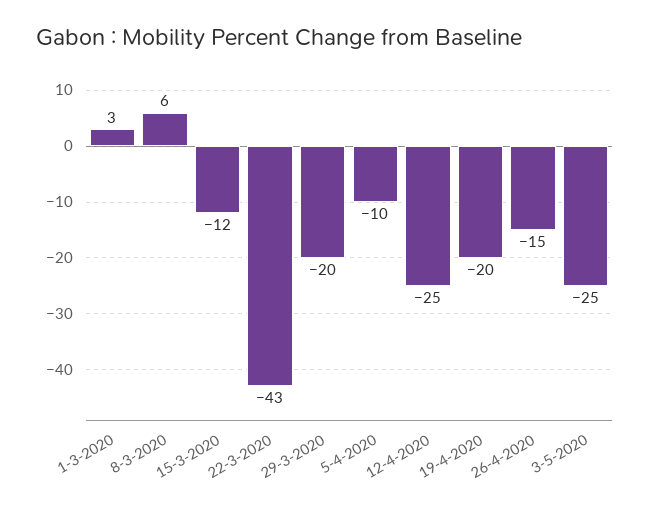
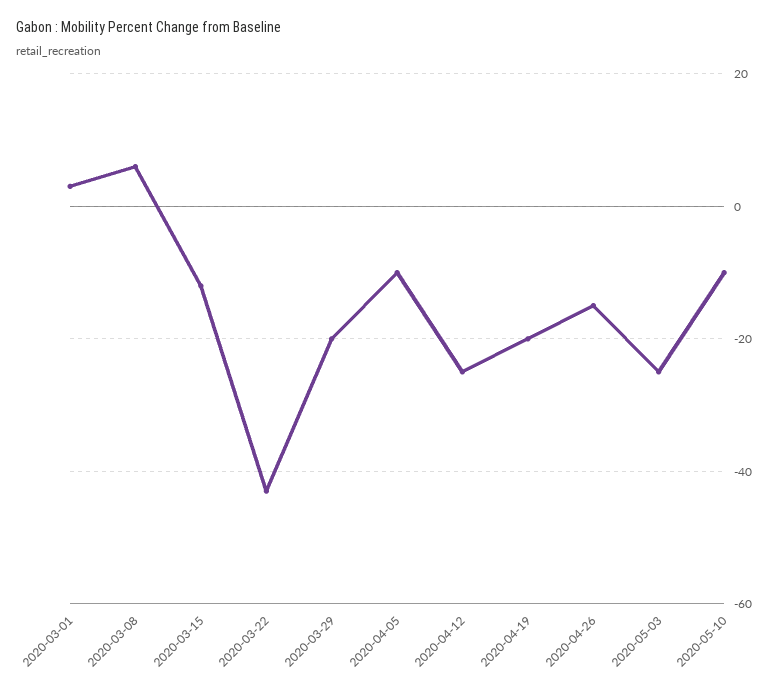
2020-05-10: none -> -10

